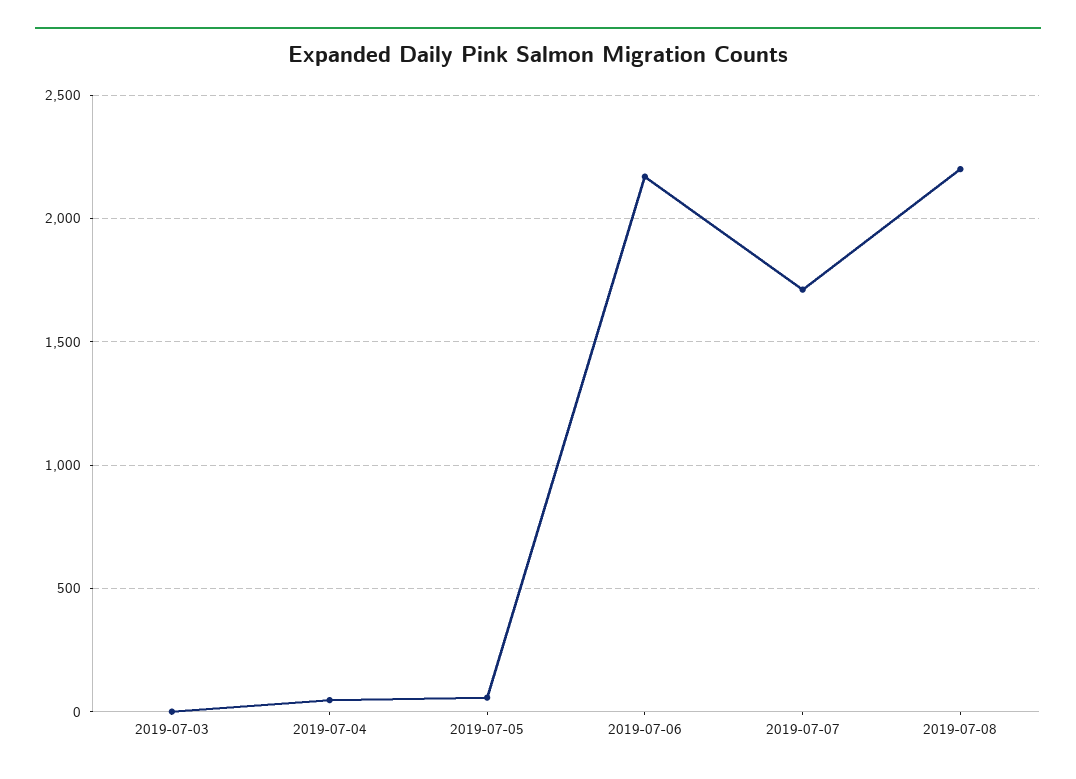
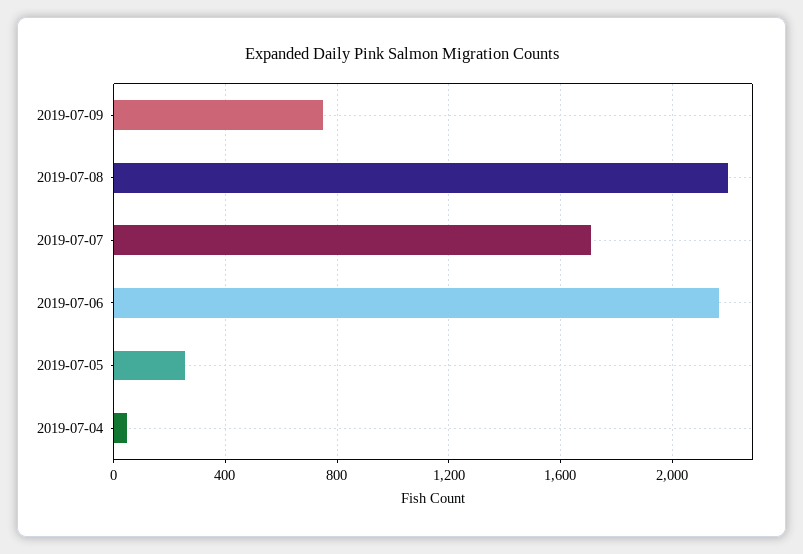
2019-07-03: 0 -> none
2019-07-05: 50 -> 250
2019-07-09: none -> 750

